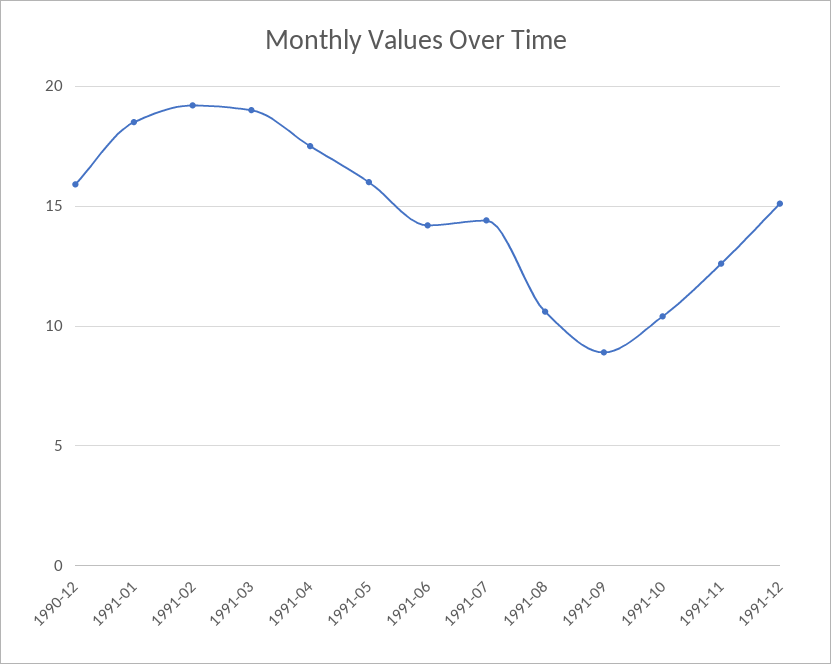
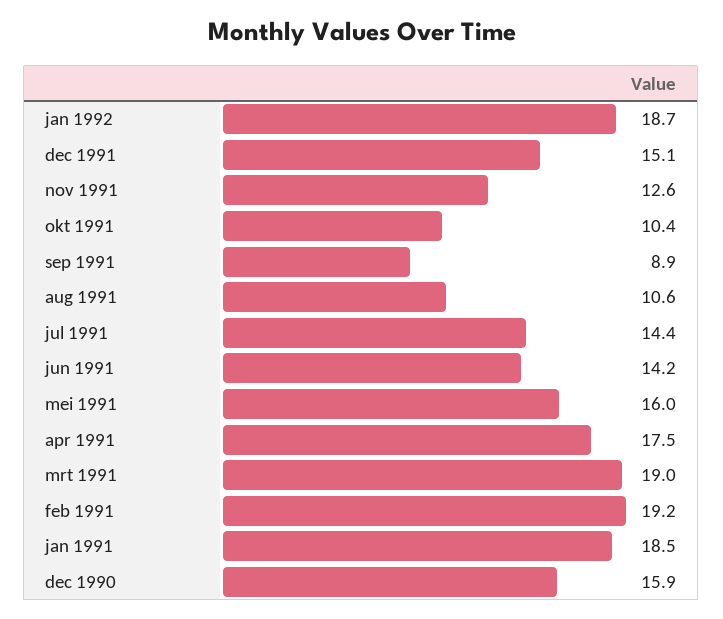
jan 1992: none -> 18.7

